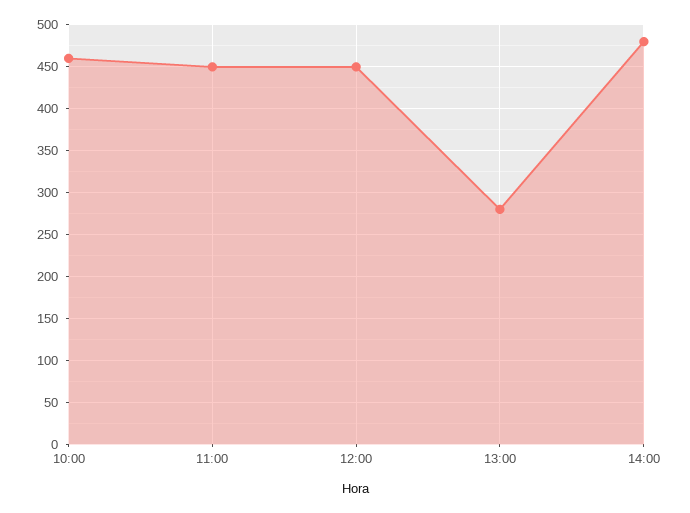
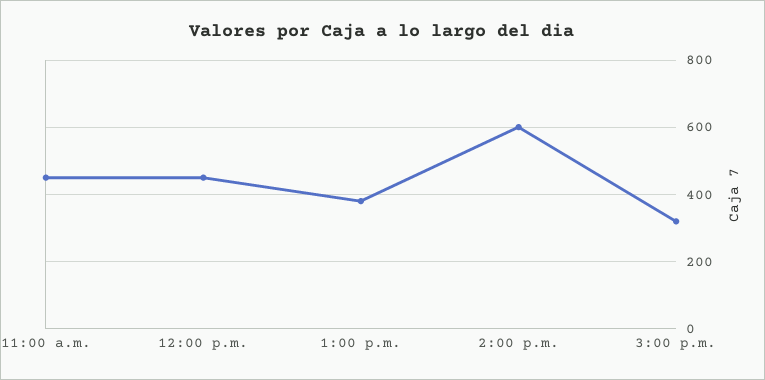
10:00: 460 -> none
13:00: 280 -> 380
14:00: 480 -> 600
3:00 p.m.: none -> 320

